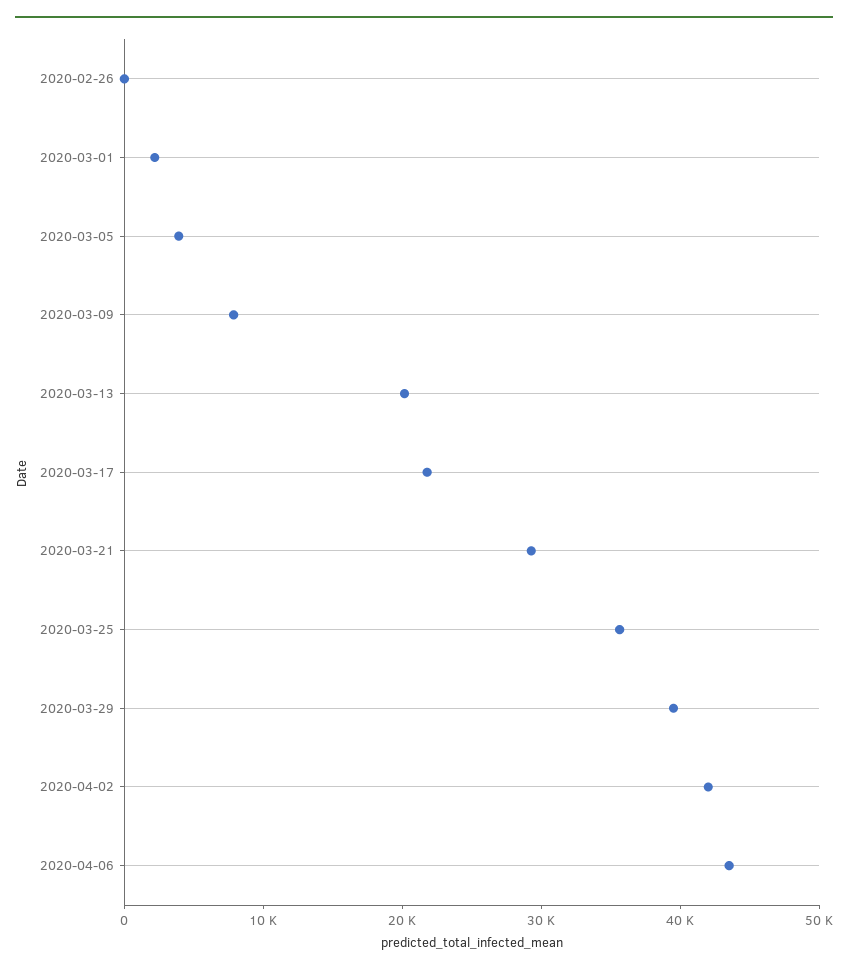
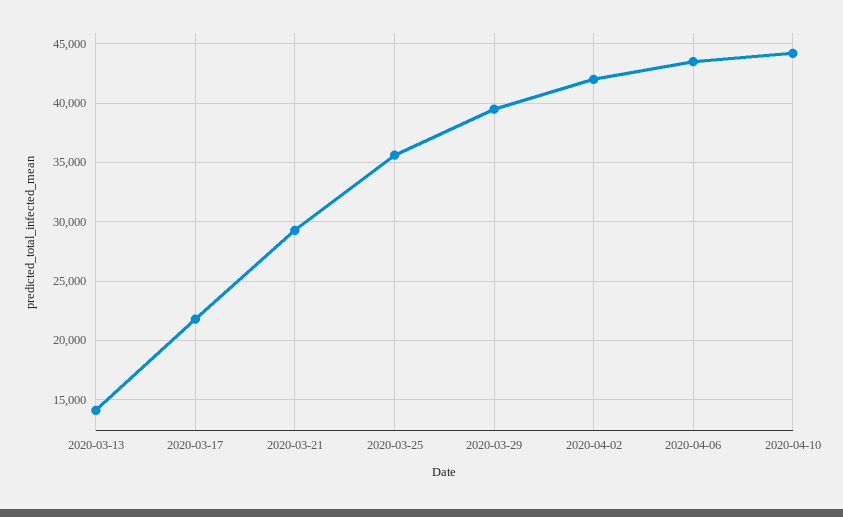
2020-02-26: 0 -> none
2020-03-01: 2000 -> none
2020-03-05: 4000 -> none
2020-03-09: 8000 -> none
2020-03-13: 20000 -> 14000
2020-04-10: none -> 44000

